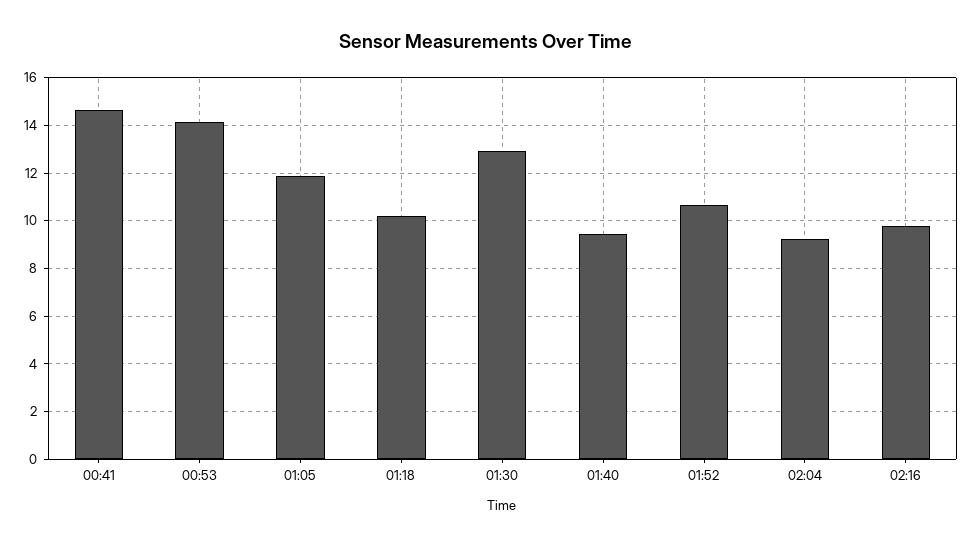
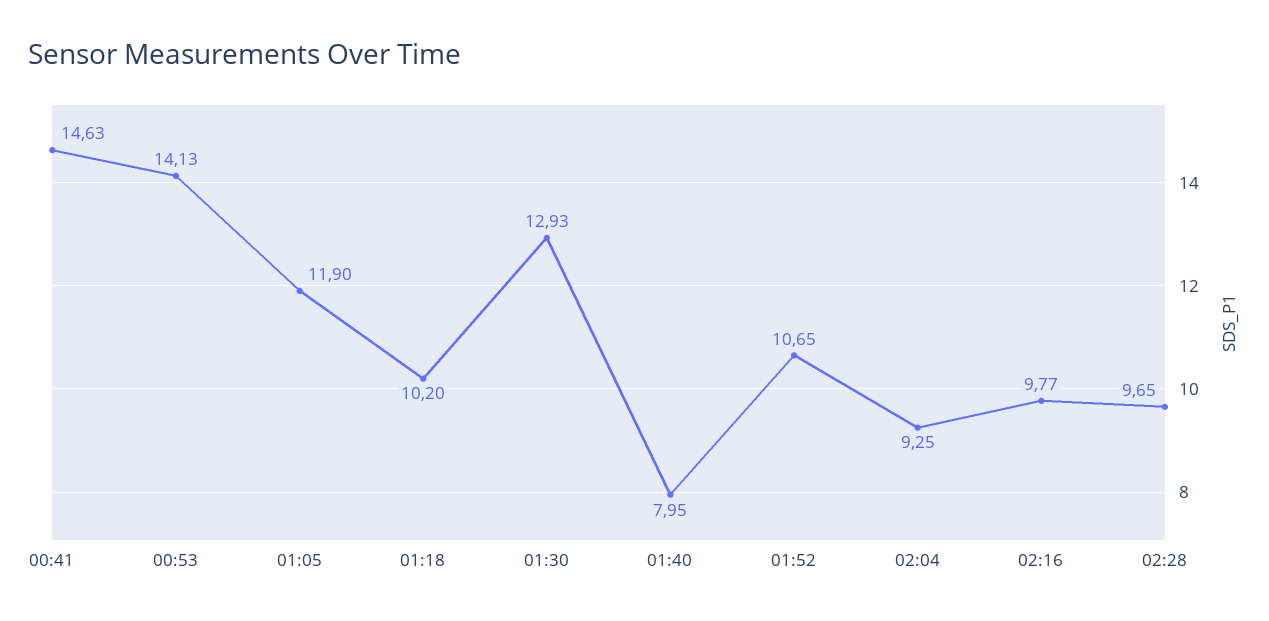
01:40: 9.5 -> 7.95
02:28: none -> 9.65

